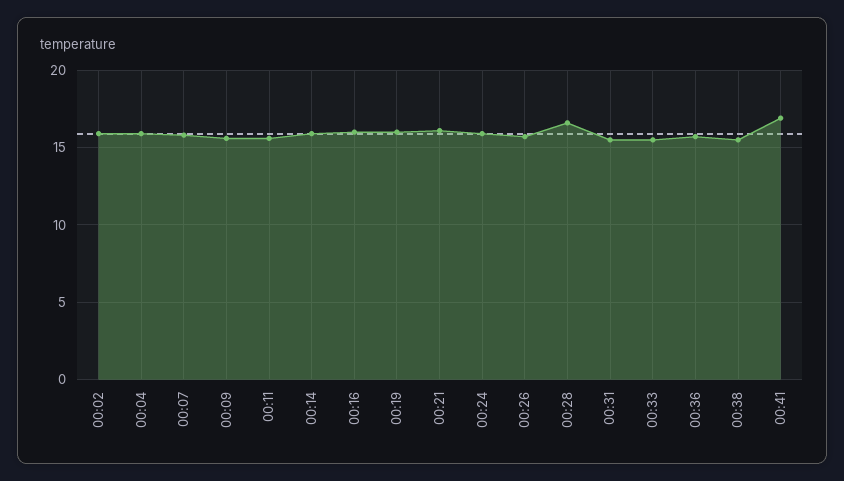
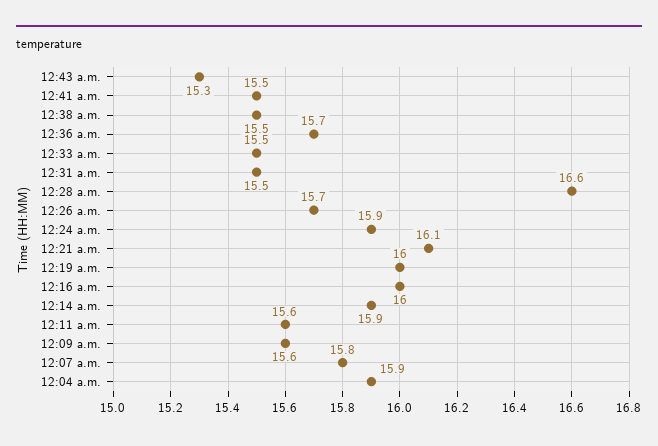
00:02: 16 -> none
00:41: 17 -> 15.5
12:43 a.m.: none -> 15.3

